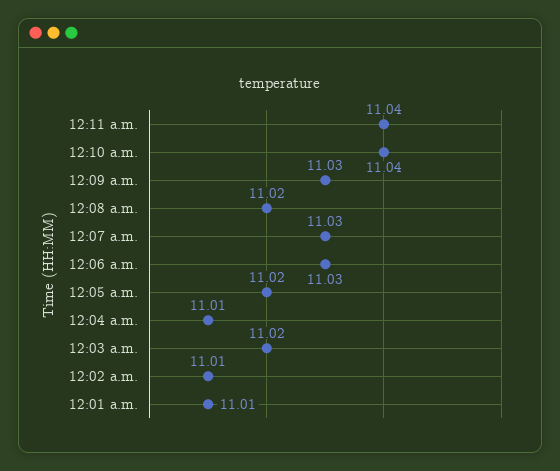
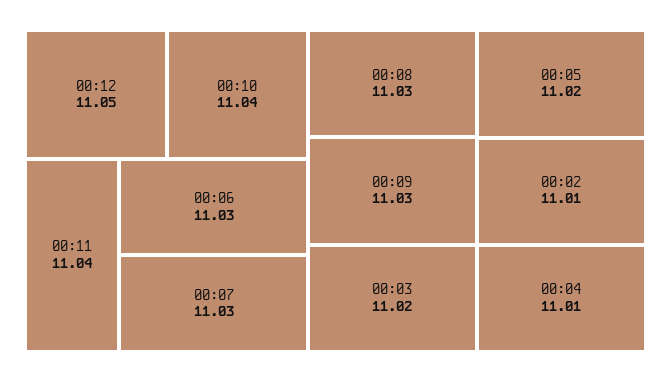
12:08 a.m.: 11.02 -> 11.03
12:01 a.m.: 11.01 -> none
00:12: none -> 11.05

